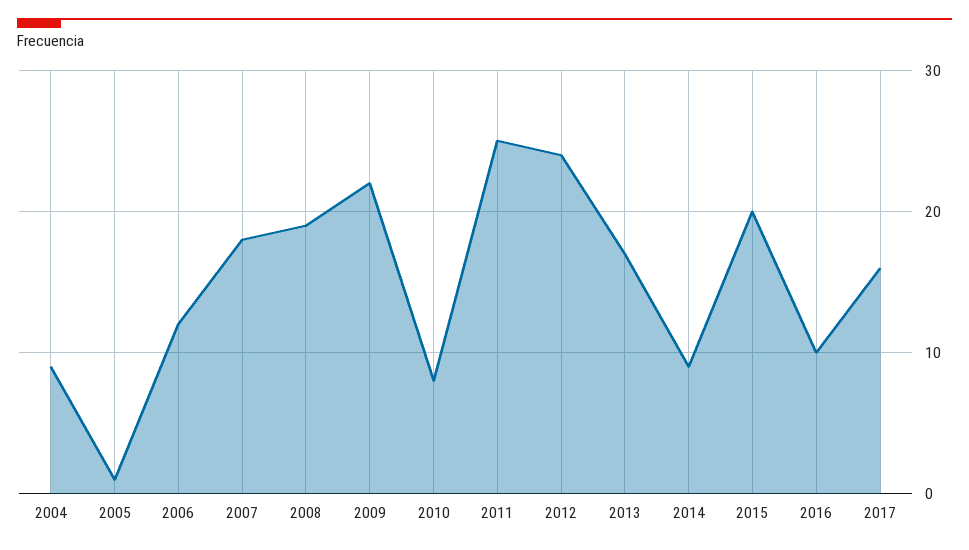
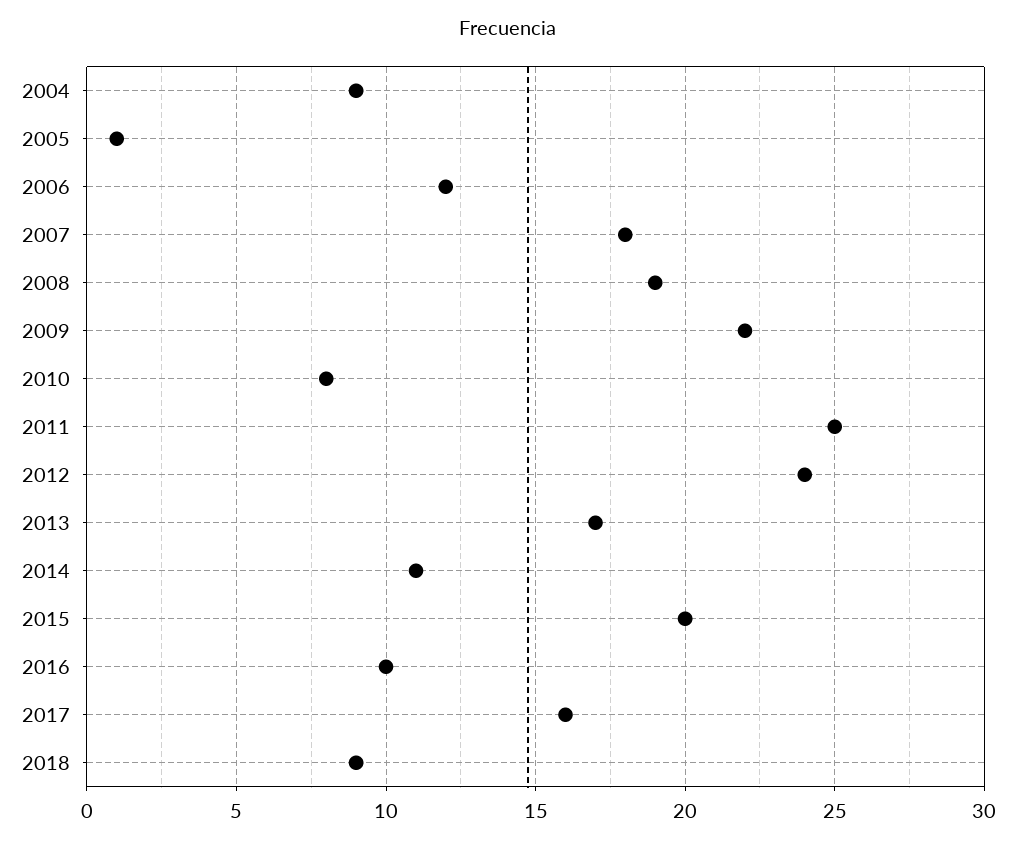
2014: 9 -> 11
2018: none -> 9

